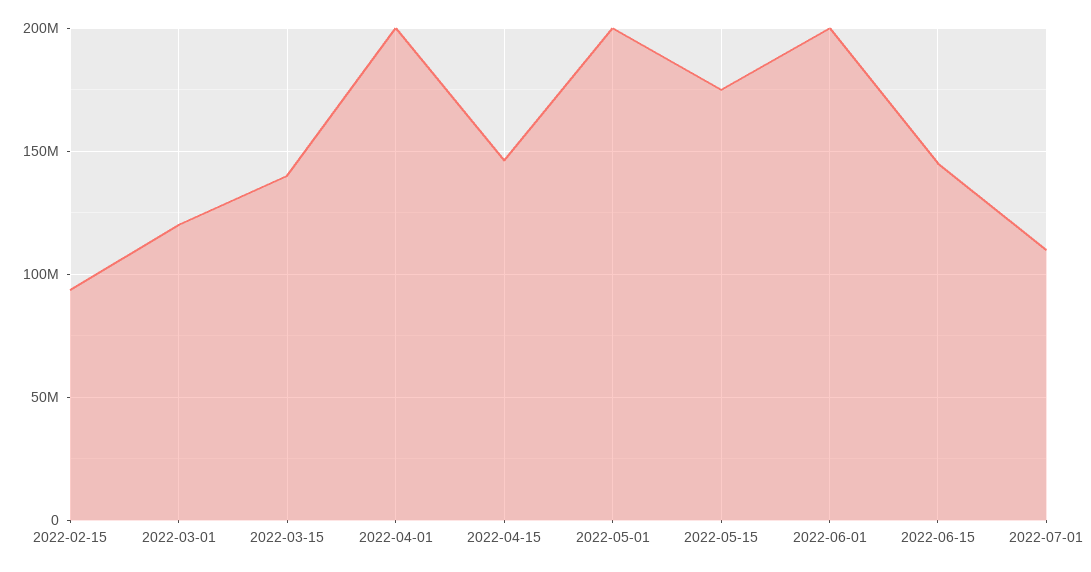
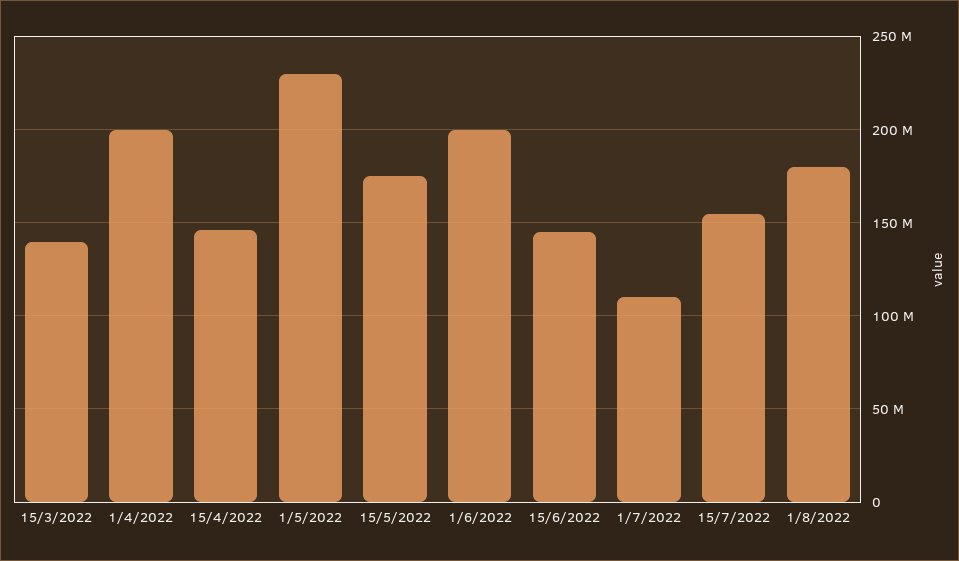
2022-02-15: 95000000 -> none
2022-03-01: 120000000 -> none
2022-05-01: 200000000 -> 230000000
15/7/2022: none -> 155000000
1/8/2022: none -> 180000000

